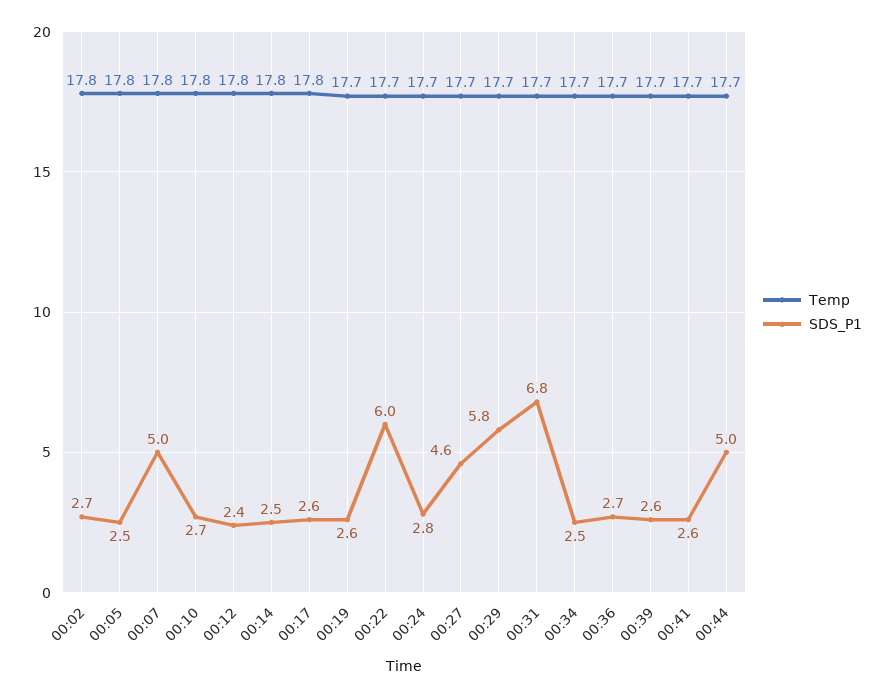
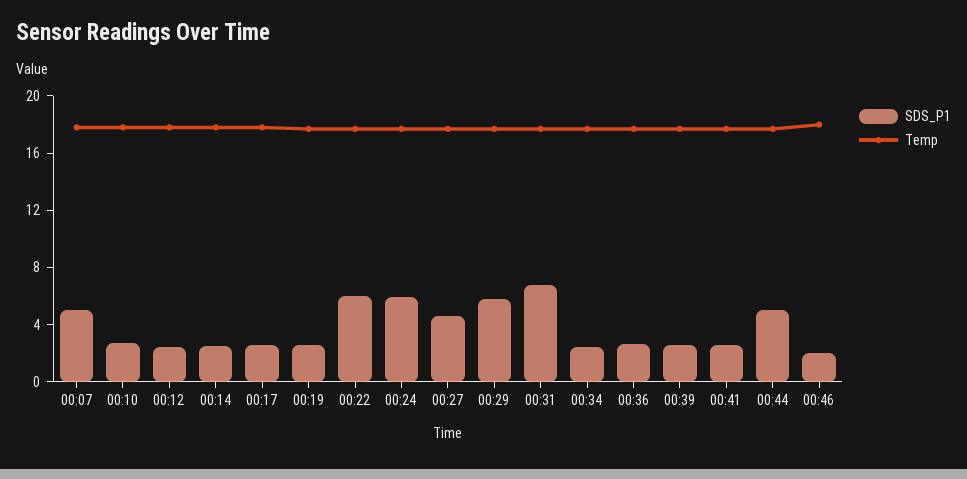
Temp, 00:02: 17.8 -> none
SDS_P1, 00:02: 2.7 -> none
Temp, 00:05: 17.8 -> none
SDS_P1, 00:05: 2.5 -> none
SDS_P1, 00:24: 2.8 -> 6
SDS_P1, 00:46: none -> 2
Temp, 00:46: none -> 18

